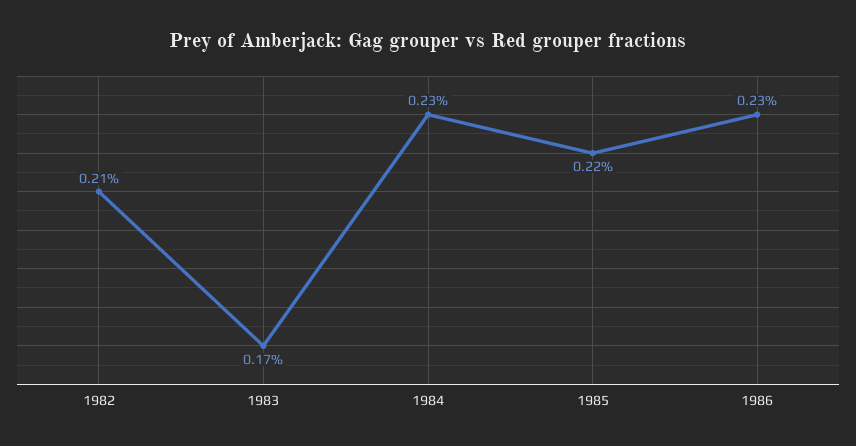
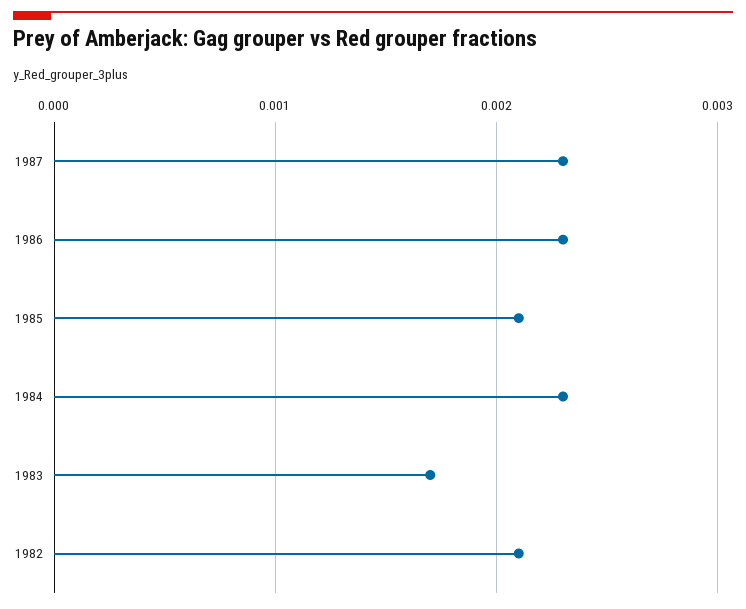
1985: 0.0022 -> 0.0021
1987: none -> 0.0023

